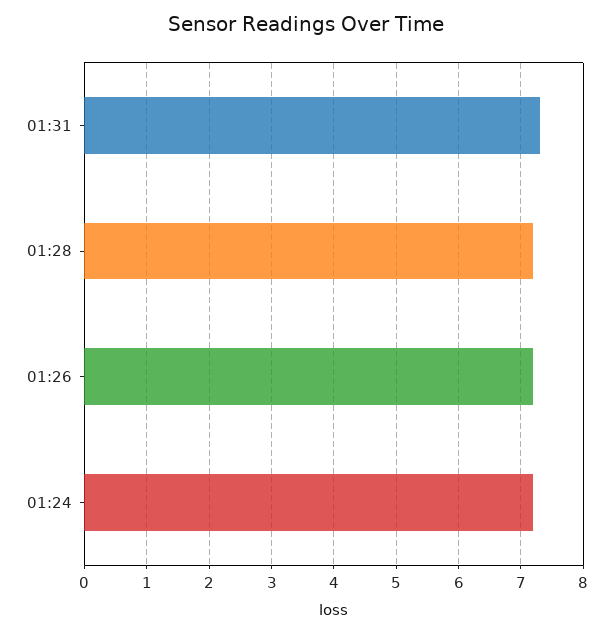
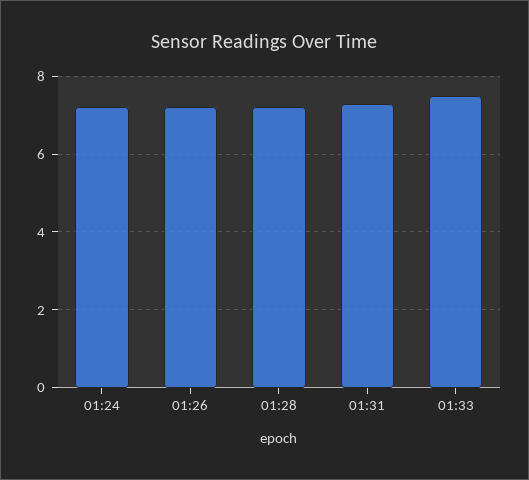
01:33: none -> 7.5

